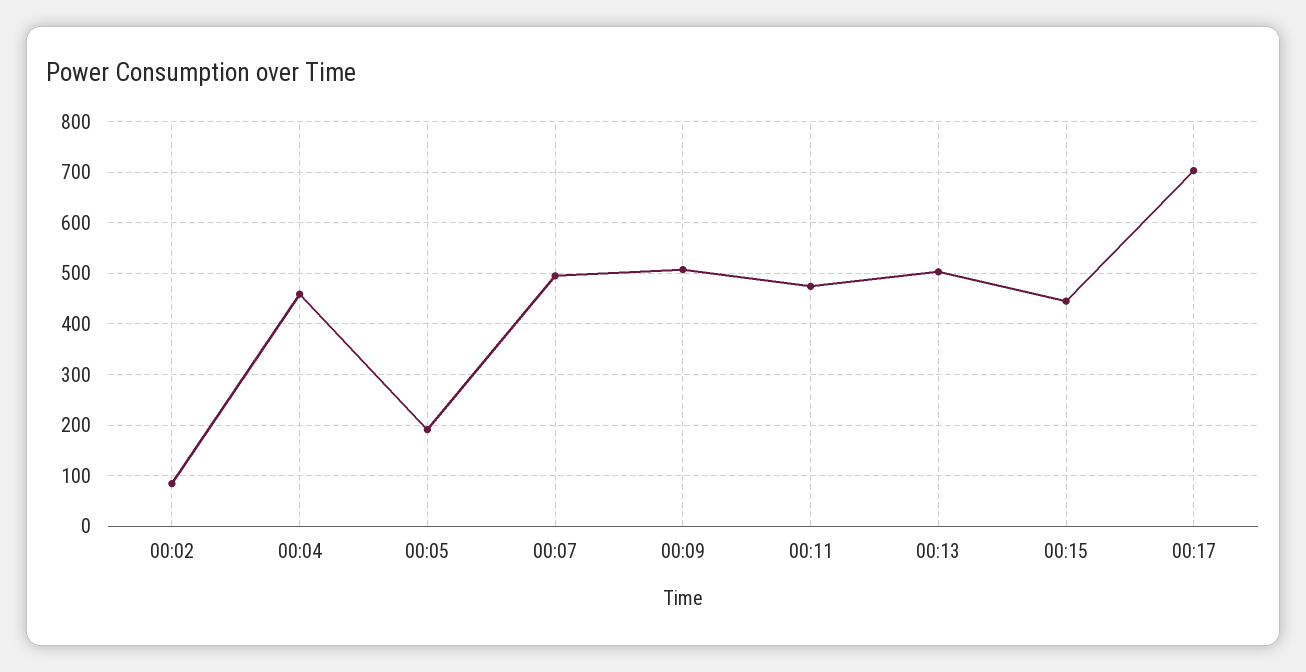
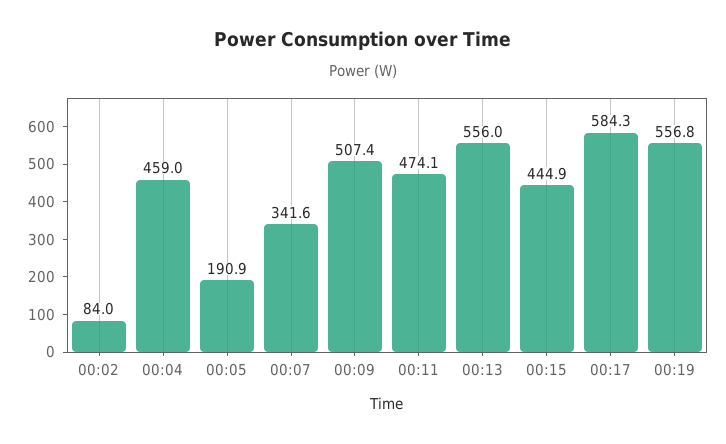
00:07: 500 -> 341.6
00:13: 500 -> 556
00:17: 700 -> 584.3
00:19: none -> 556.8

